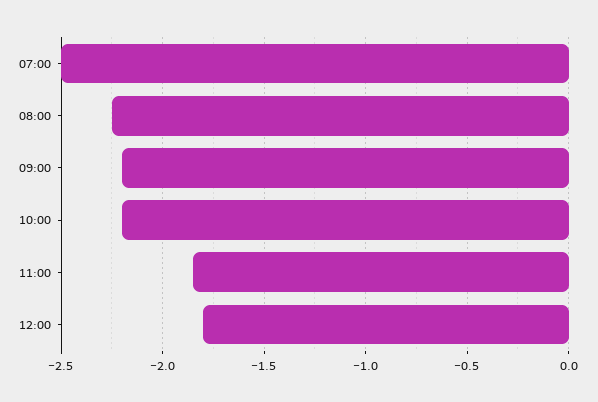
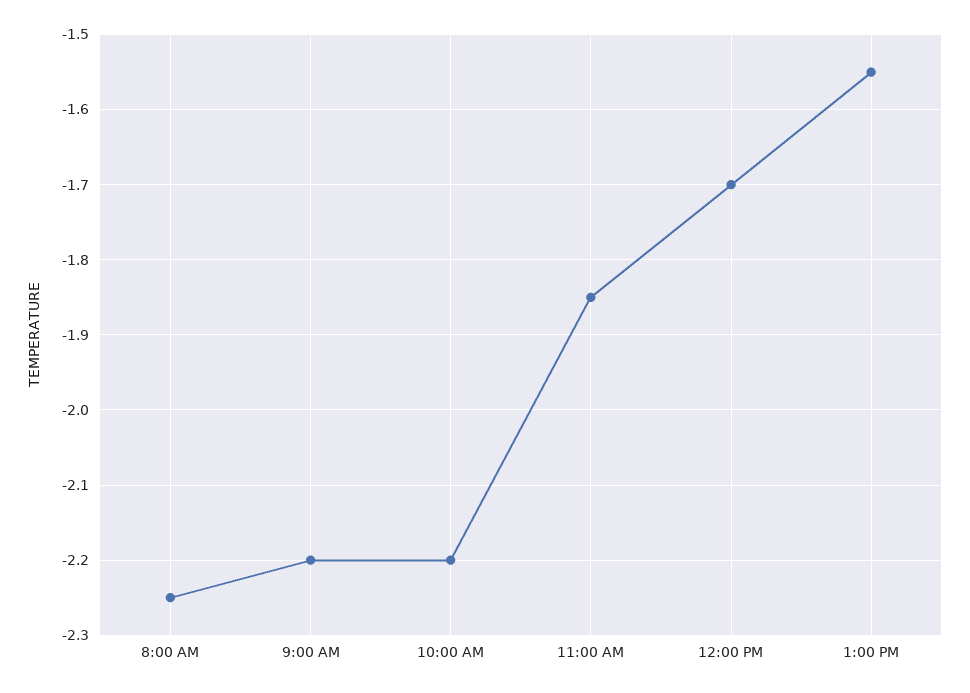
07:00: -2.5 -> none
12:00: -1.8 -> -1.7
1:00 PM: none -> -1.55

